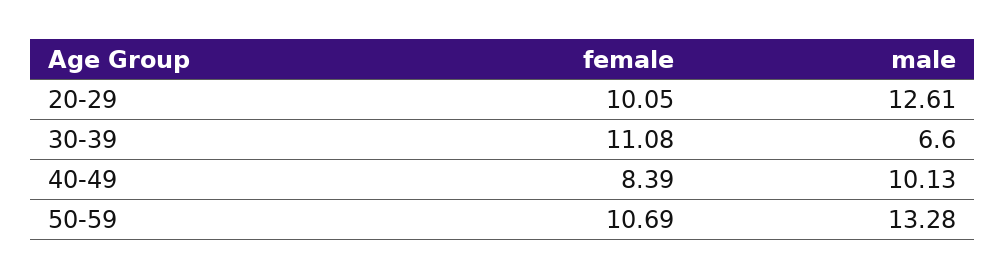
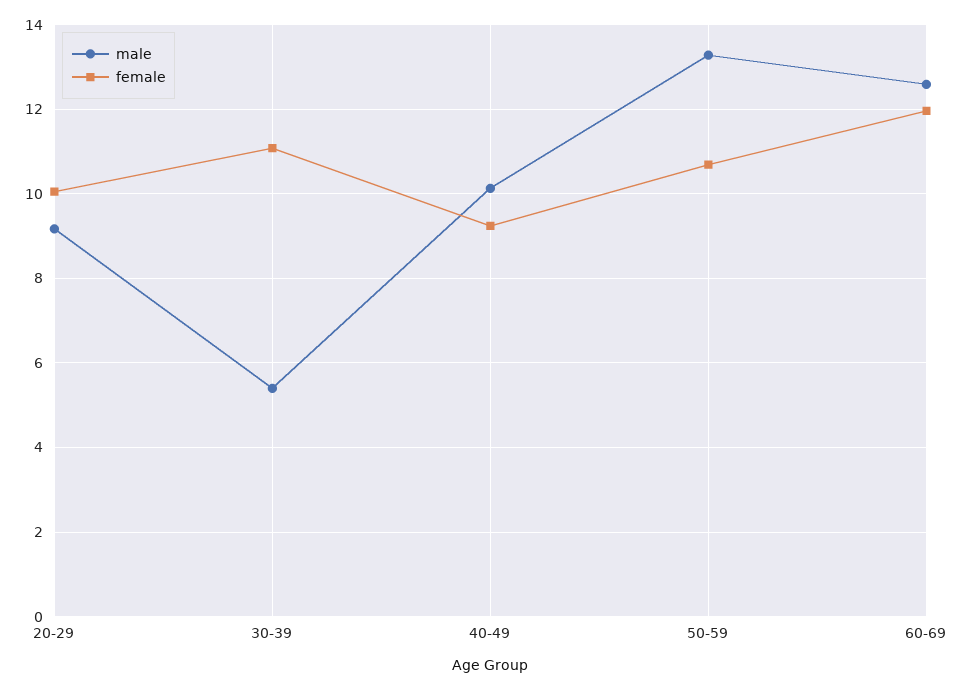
male, 20-29: 12.61 -> 9.2
male, 30-39: 6.6 -> 5.4
female, 40-49: 8.39 -> 9.2
male, 60-69: none -> 12.6
female, 60-69: none -> 12

